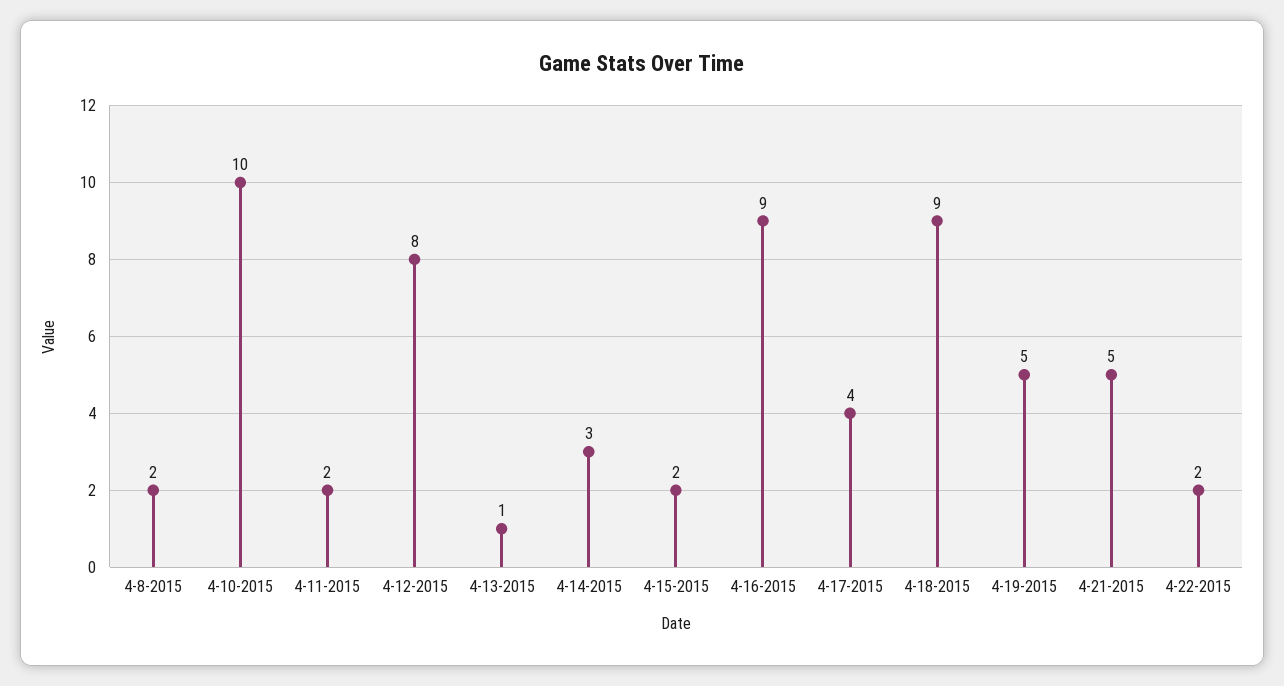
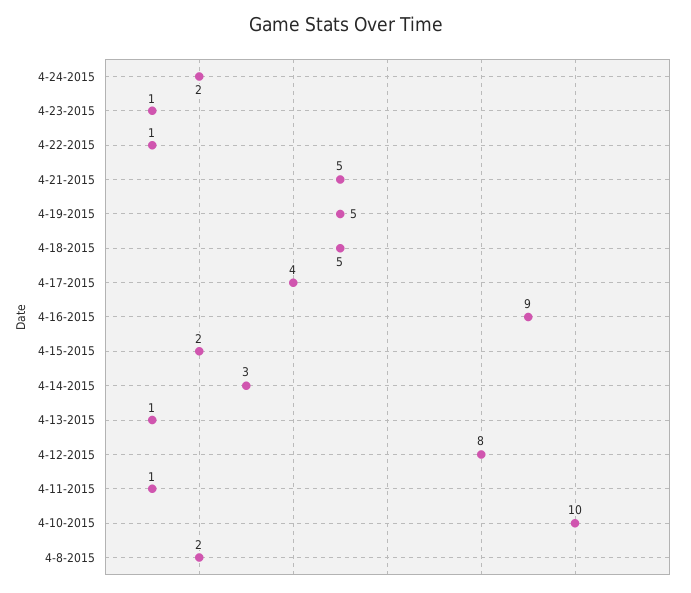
4-11-2015: 2 -> 1
4-18-2015: 9 -> 5
4-22-2015: 2 -> 1
4-24-2015: none -> 2
4-23-2015: none -> 1

